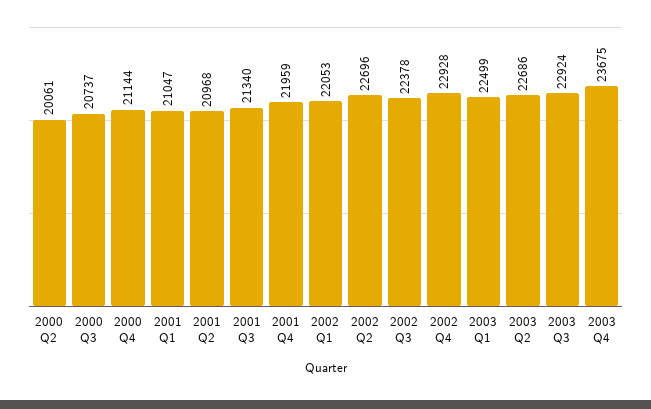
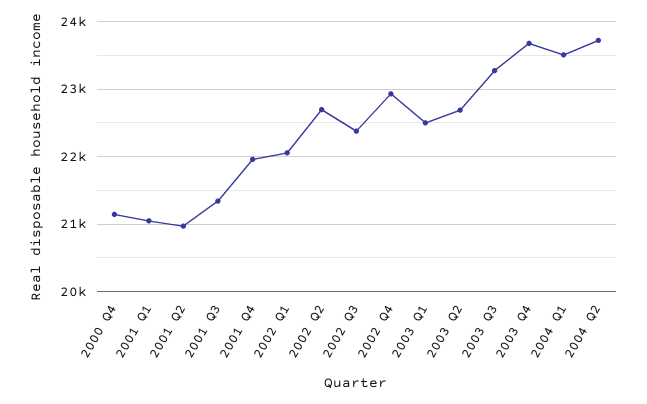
2000 Q2: 20061 -> none
2000 Q3: 20737 -> none
2003 Q3: 22924 -> 23300
2004 Q1: none -> 23500
2004 Q2: none -> 23700

